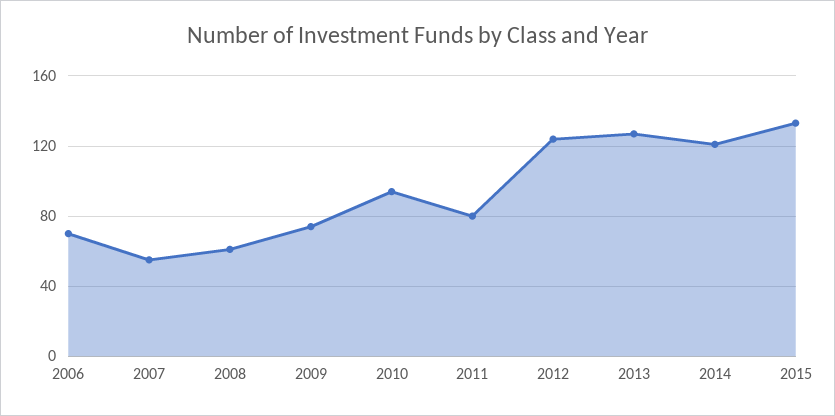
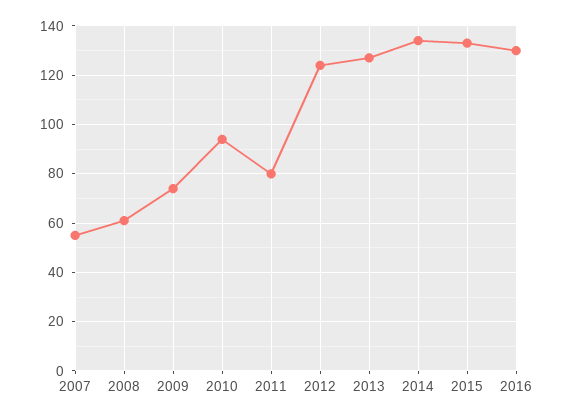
2006: 70 -> none
2014: 120 -> 135
2016: none -> 130

